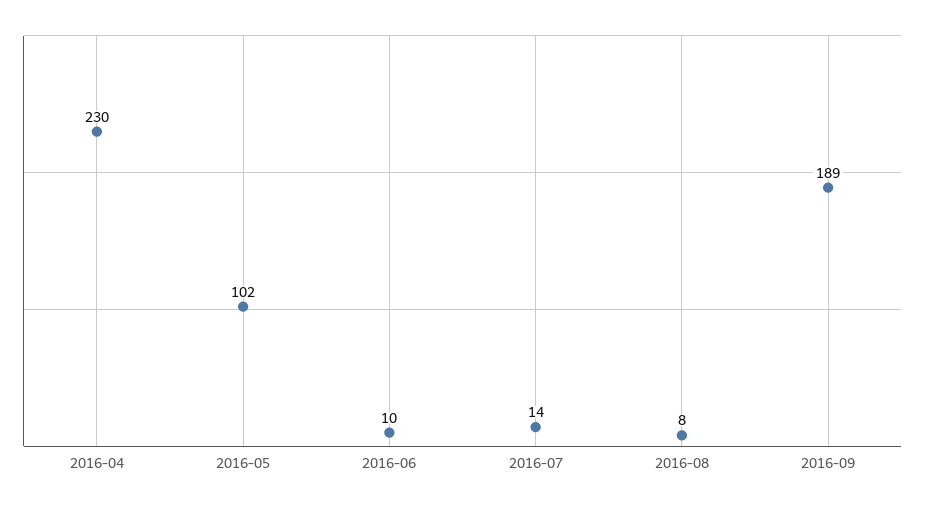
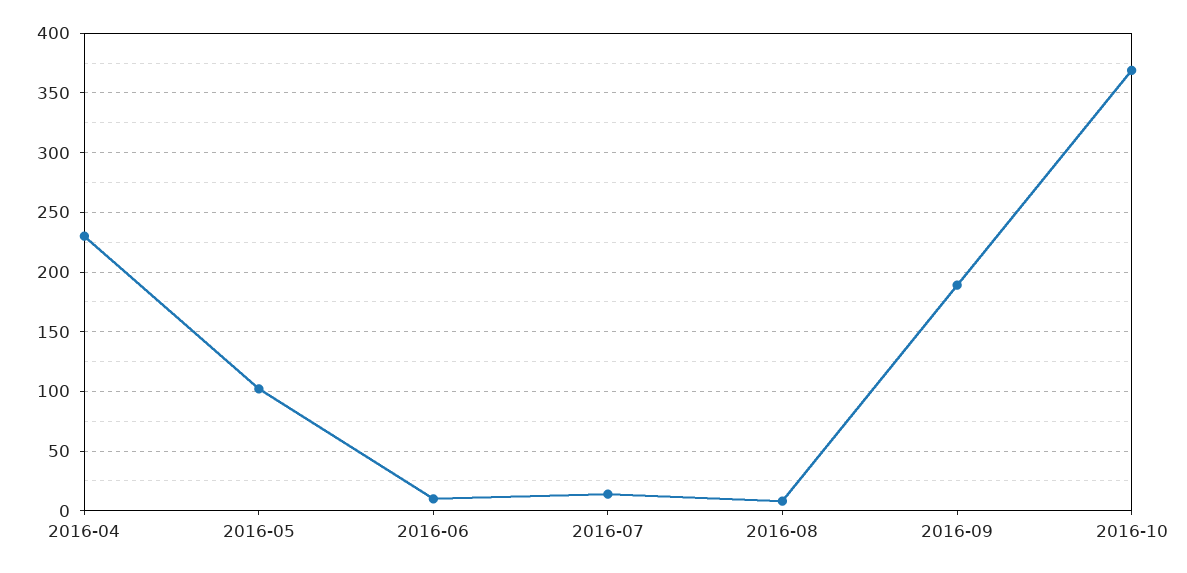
2016-10: none -> 370

